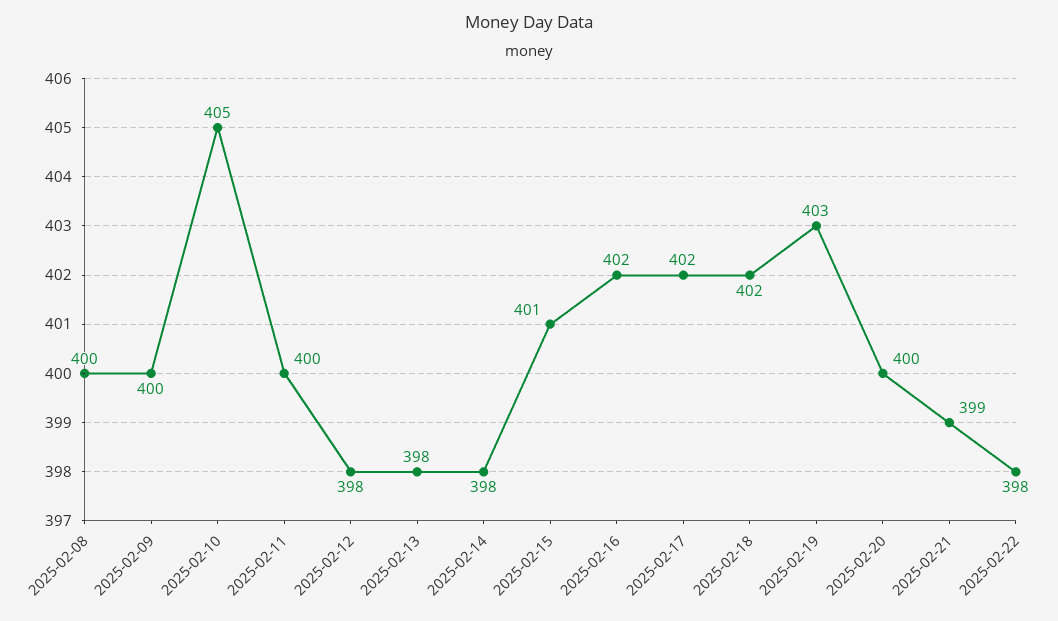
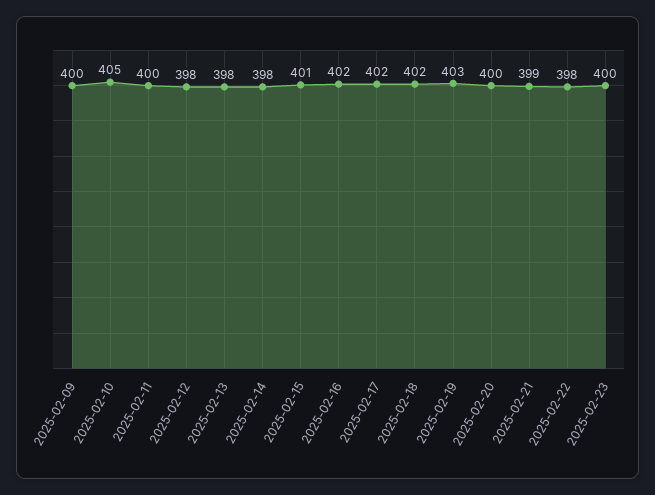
2025-02-08: 400 -> none
2025-02-23: none -> 400

